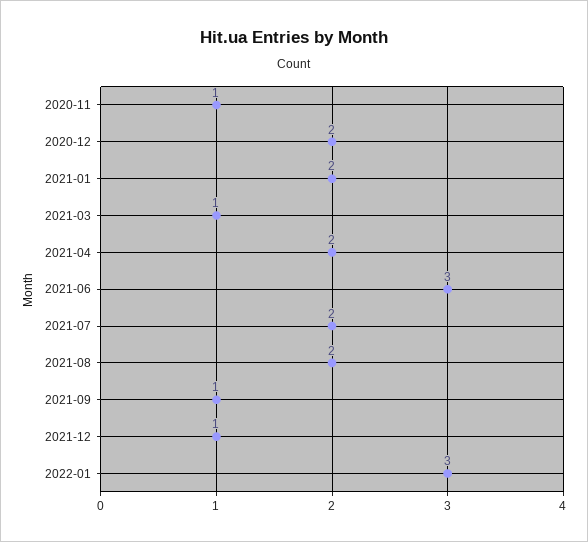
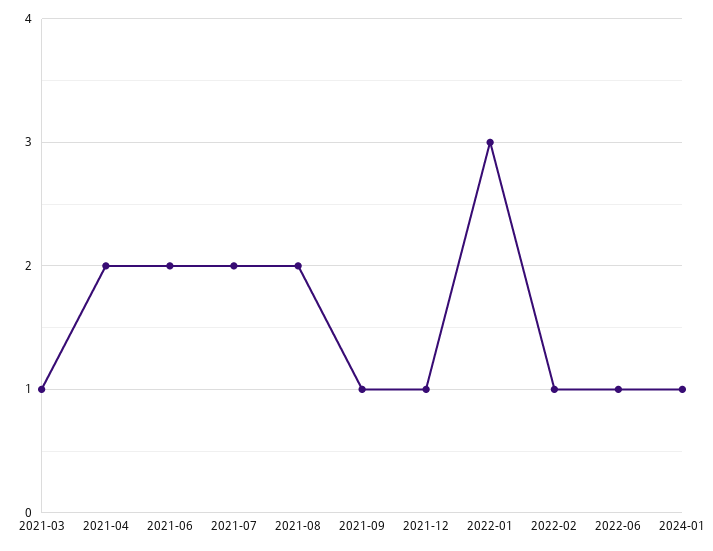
2020-11: 1 -> none
2020-12: 2 -> none
2021-01: 2 -> none
2021-06: 3 -> 2
2022-02: none -> 1
2022-06: none -> 1
2024-01: none -> 1

